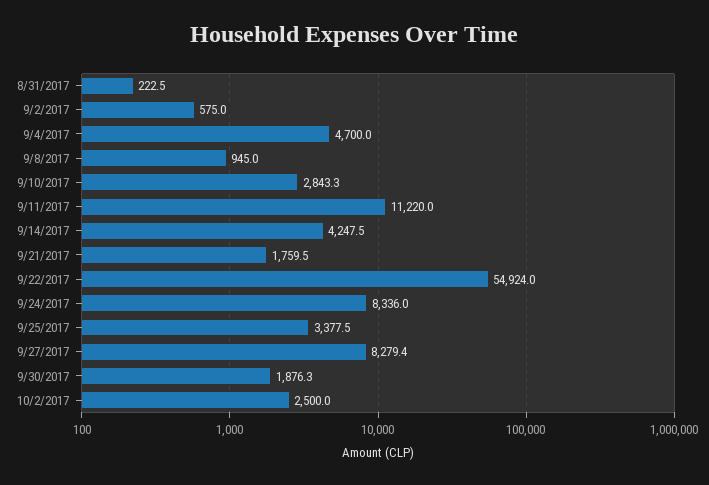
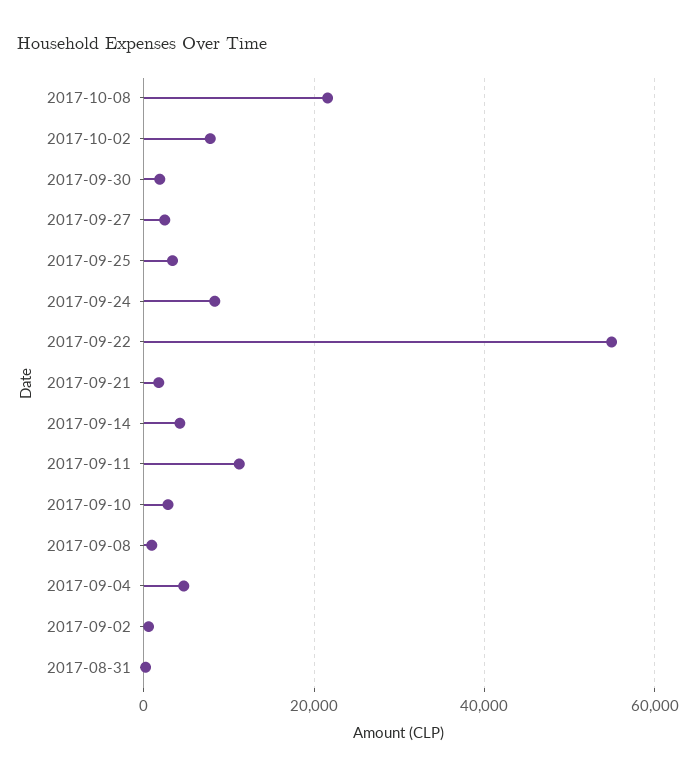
9/27/2017: 8279.4 -> 2000
10/2/2017: 2500 -> 8000
2017-10-08: none -> 22000

